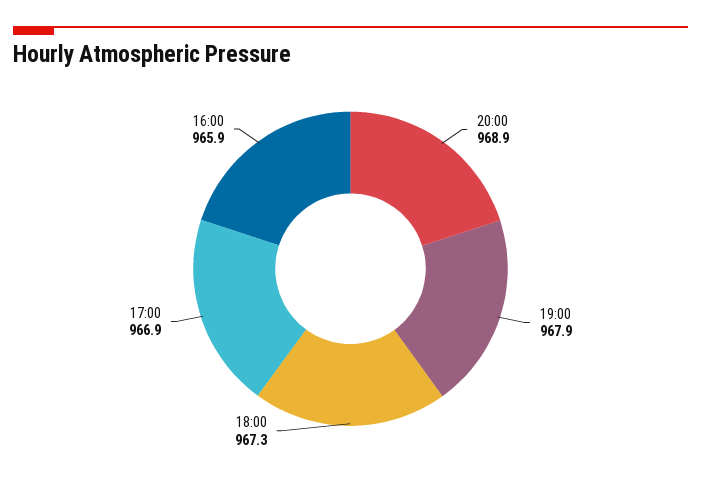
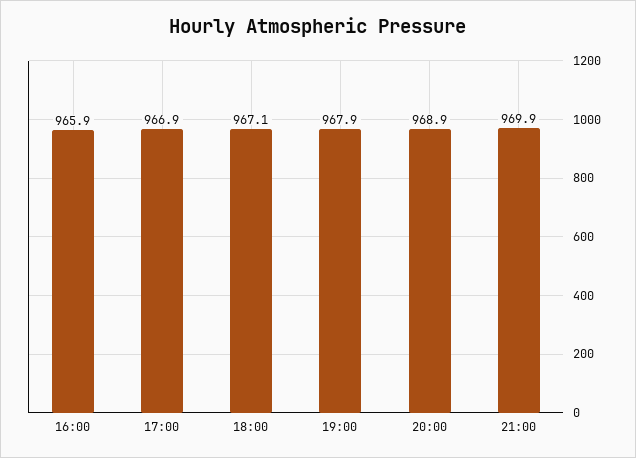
18:00: 967.3 -> 967.1
21:00: none -> 969.9

